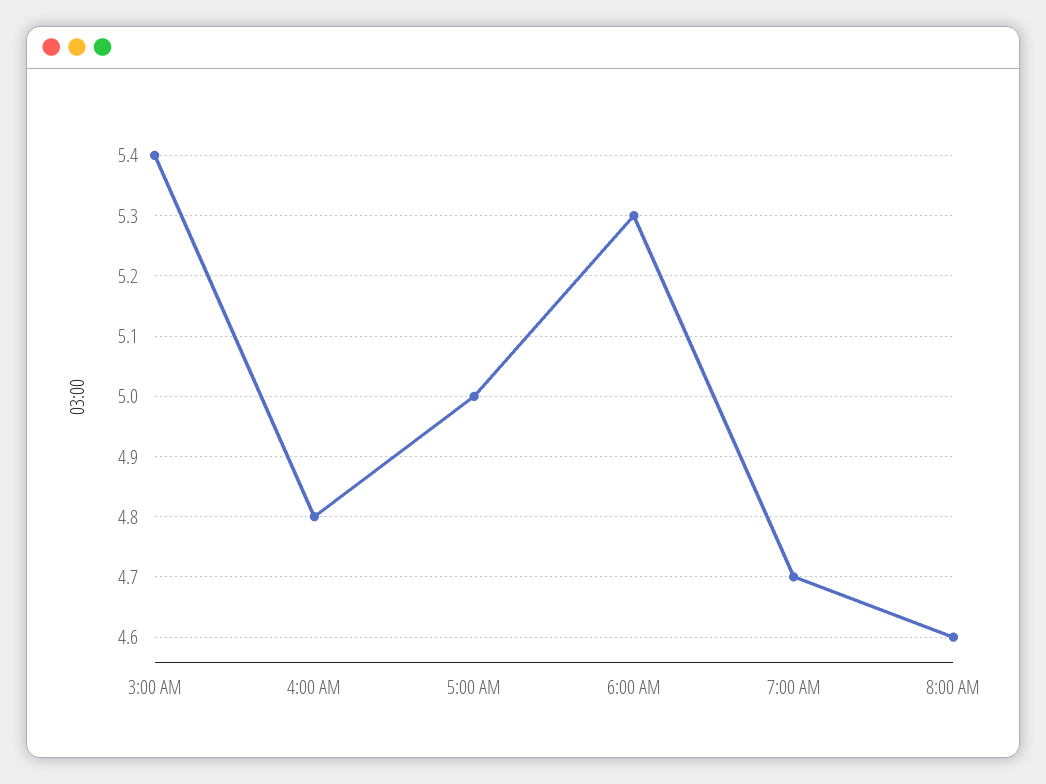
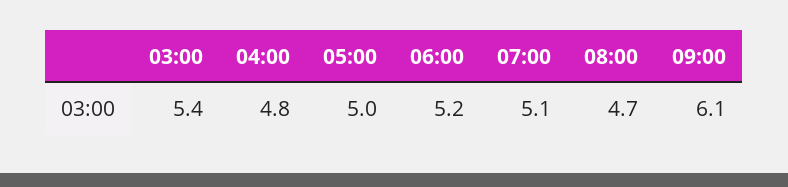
6:00 AM: 5.3 -> 5.2
7:00 AM: 4.7 -> 5.1
8:00 AM: 4.6 -> 4.7
09:00: none -> 6.1

